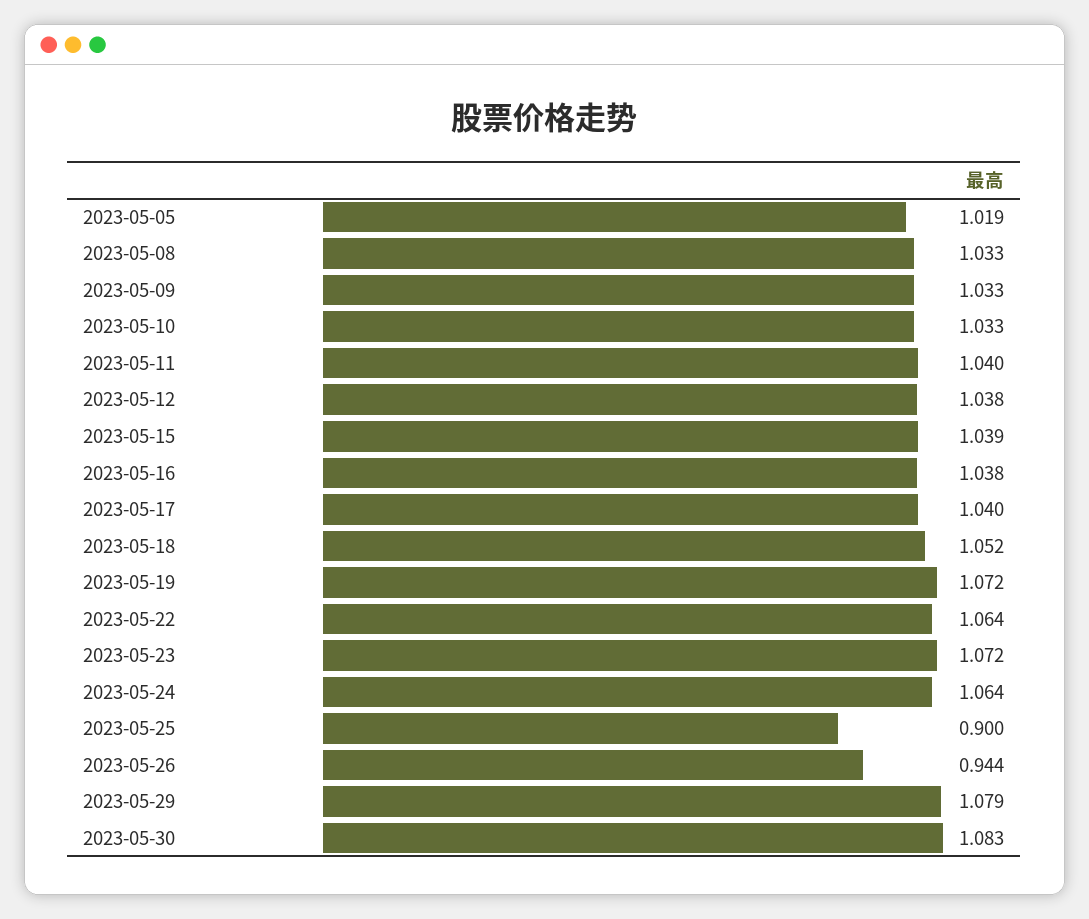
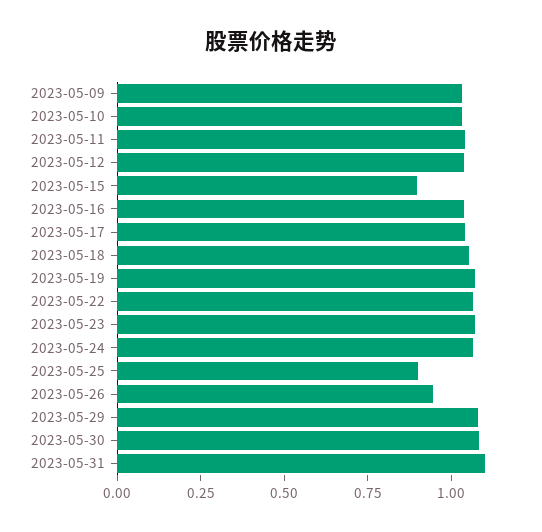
2023-05-05: 1.019 -> none
2023-05-08: 1.033 -> none
2023-05-15: 1.039 -> 0.9
2023-05-31: none -> 1.1

